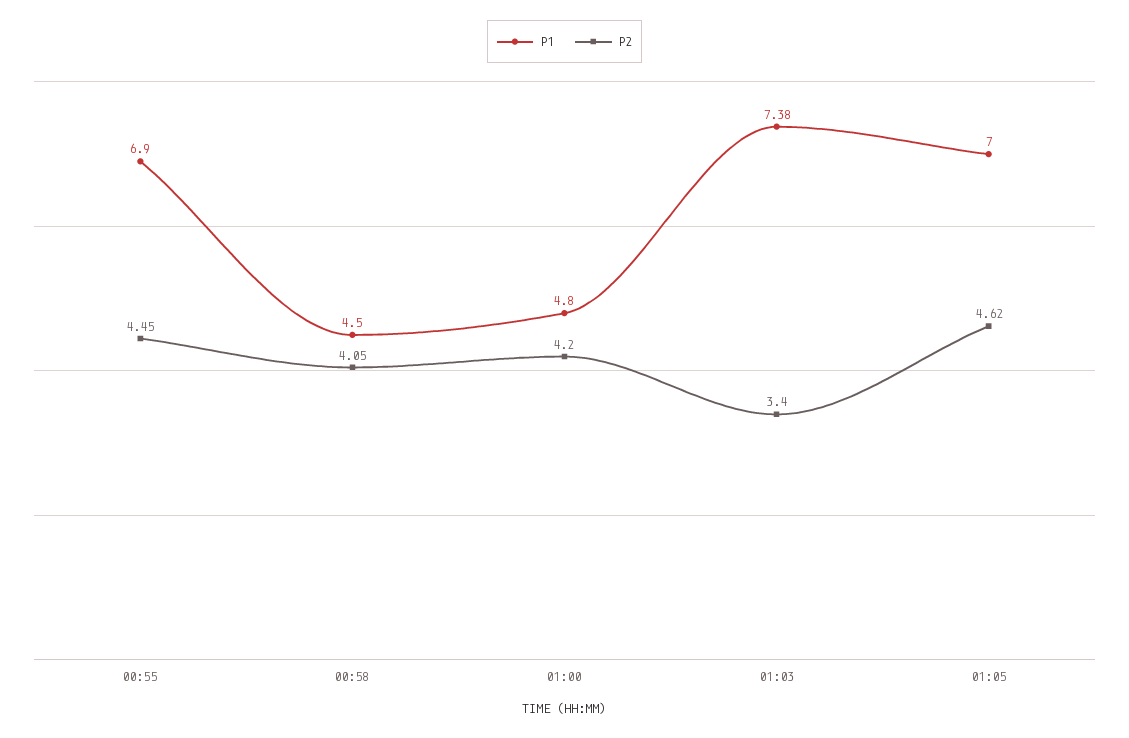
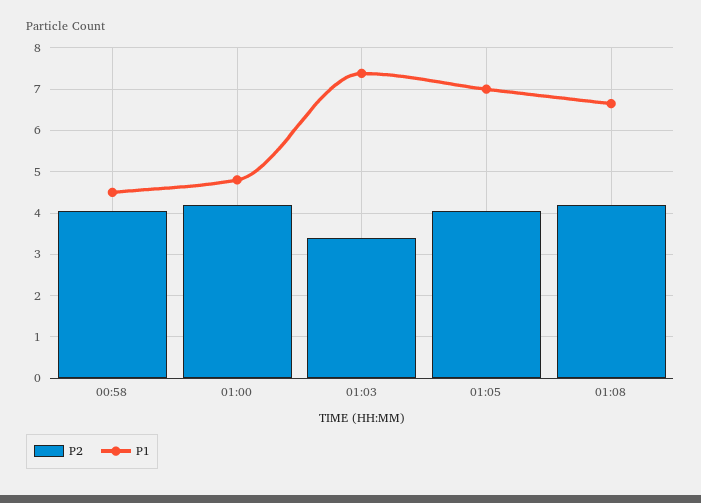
P1, 00:55: 6.9 -> none
P2, 00:55: 4.45 -> none
P2, 01:05: 4.62 -> 4
P2, 01:08: none -> 4.2
P1, 01:08: none -> 6.6

